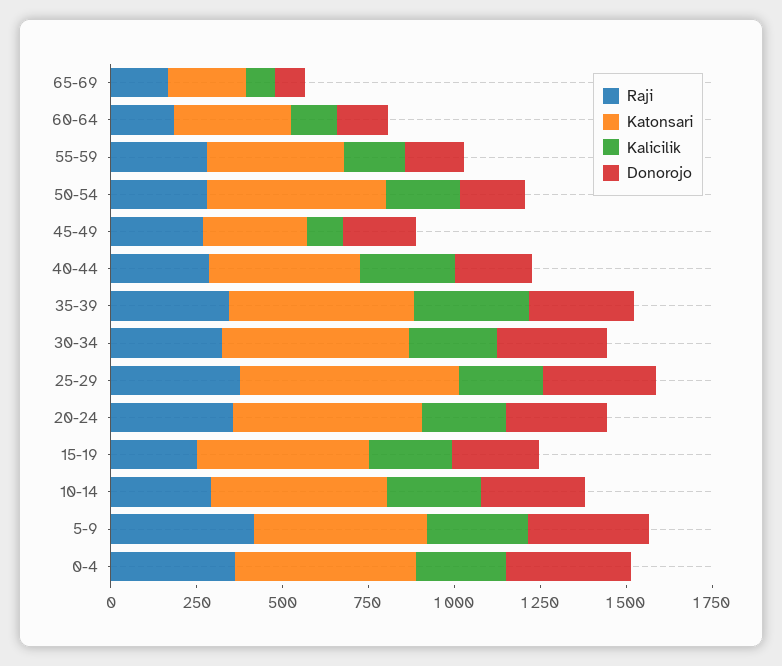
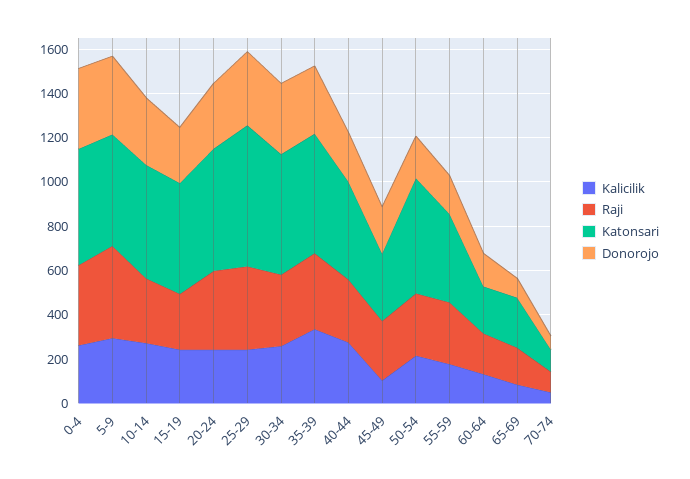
Katonsari, 60-64: 350 -> 200
Kalicilik, 70-74: none -> 50
Raji, 70-74: none -> 100
Katonsari, 70-74: none -> 100
Donorojo, 70-74: none -> 50

